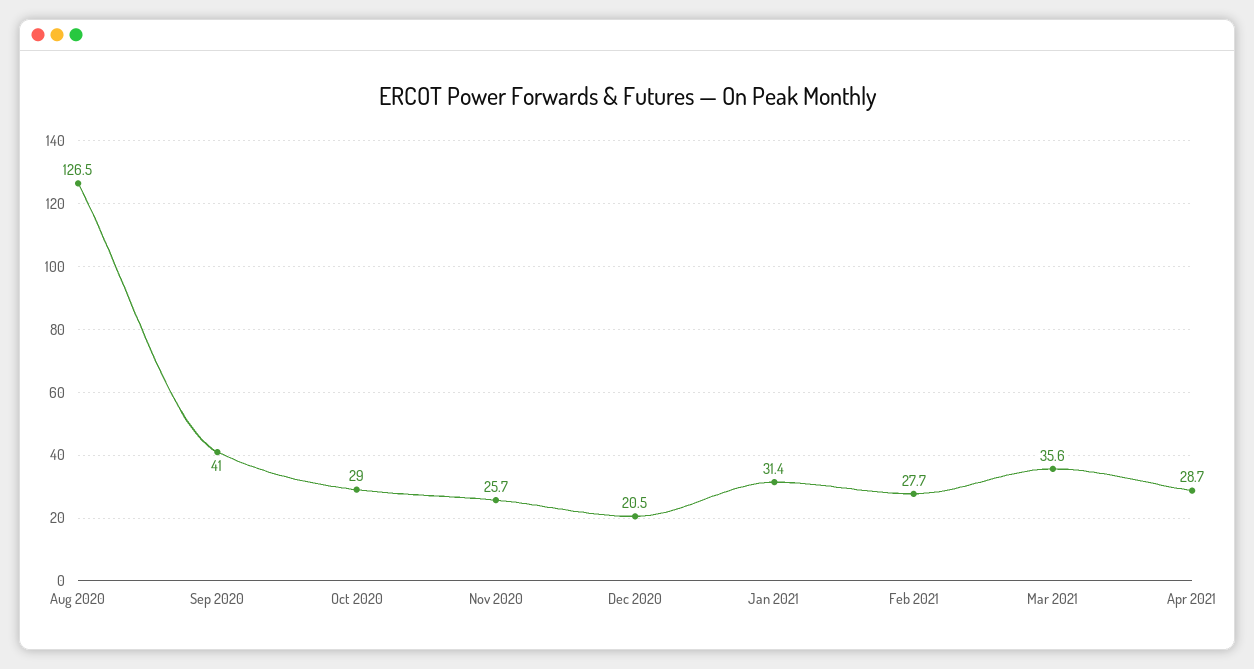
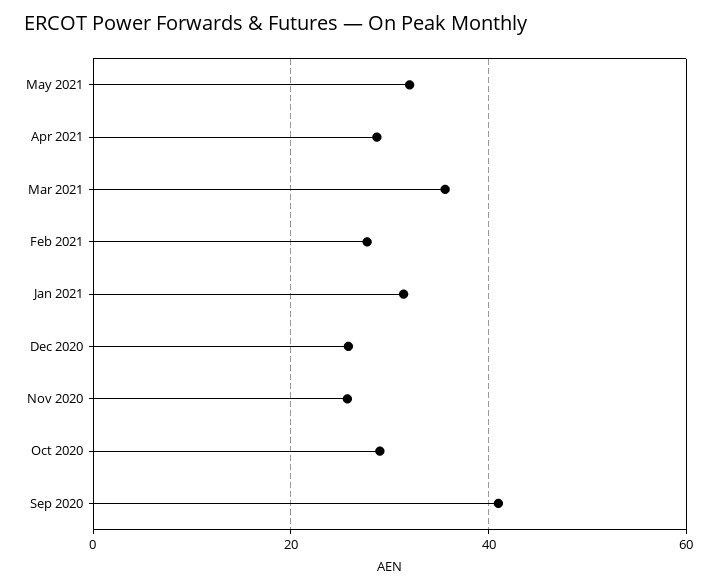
Aug 2020: 126.5 -> none
Dec 2020: 20.5 -> 26
May 2021: none -> 32

